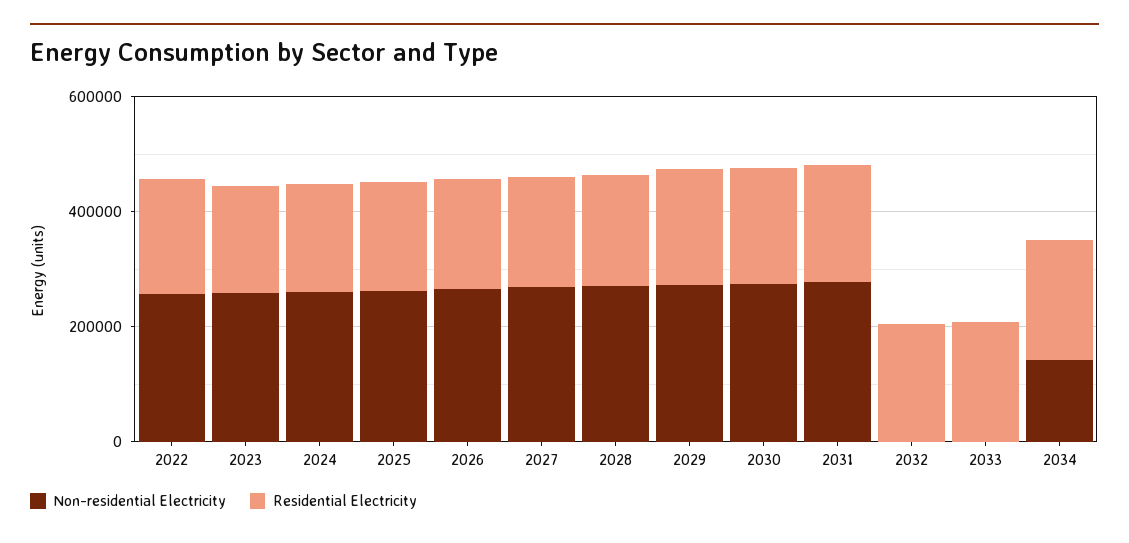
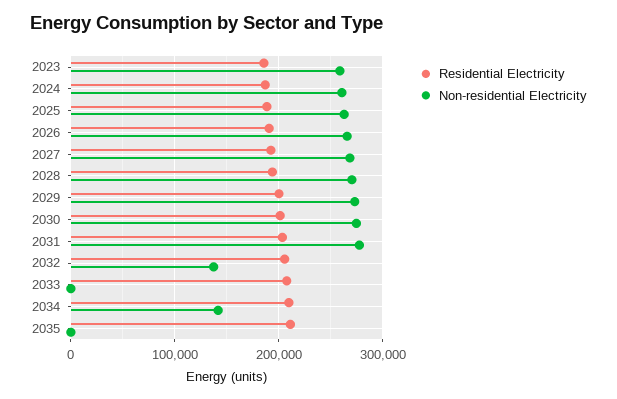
Non-residential Electricity, 2022: 250000 -> none
Residential Electricity, 2022: 200000 -> none
Non-residential Electricity, 2032: 0 -> 140000
Residential Electricity, 2035: none -> 210000
Non-residential Electricity, 2035: none -> 0

